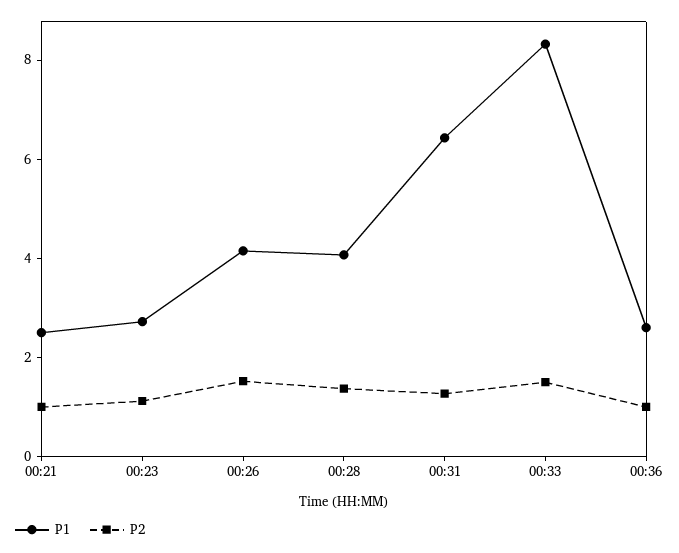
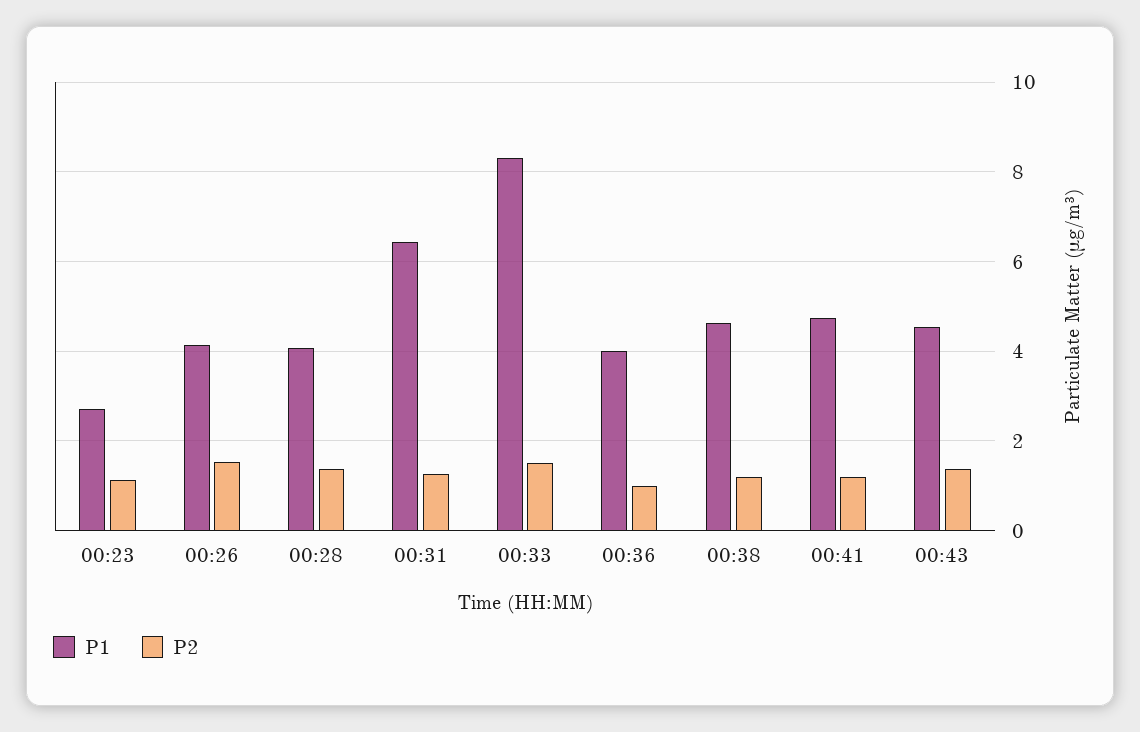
P1, 00:21: 2.5 -> none
P2, 00:21: 1 -> none
P1, 00:36: 2.5 -> 4
P1, 00:38: none -> 4.6
P2, 00:38: none -> 1.2
P1, 00:41: none -> 4.8
P2, 00:41: none -> 1.2
P1, 00:43: none -> 4.6
P2, 00:43: none -> 1.4

